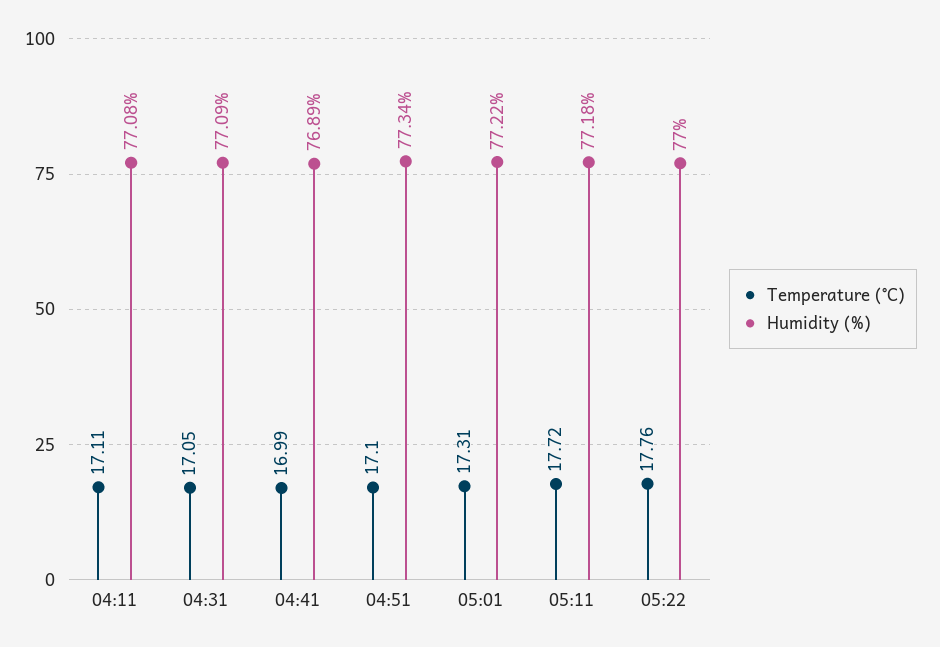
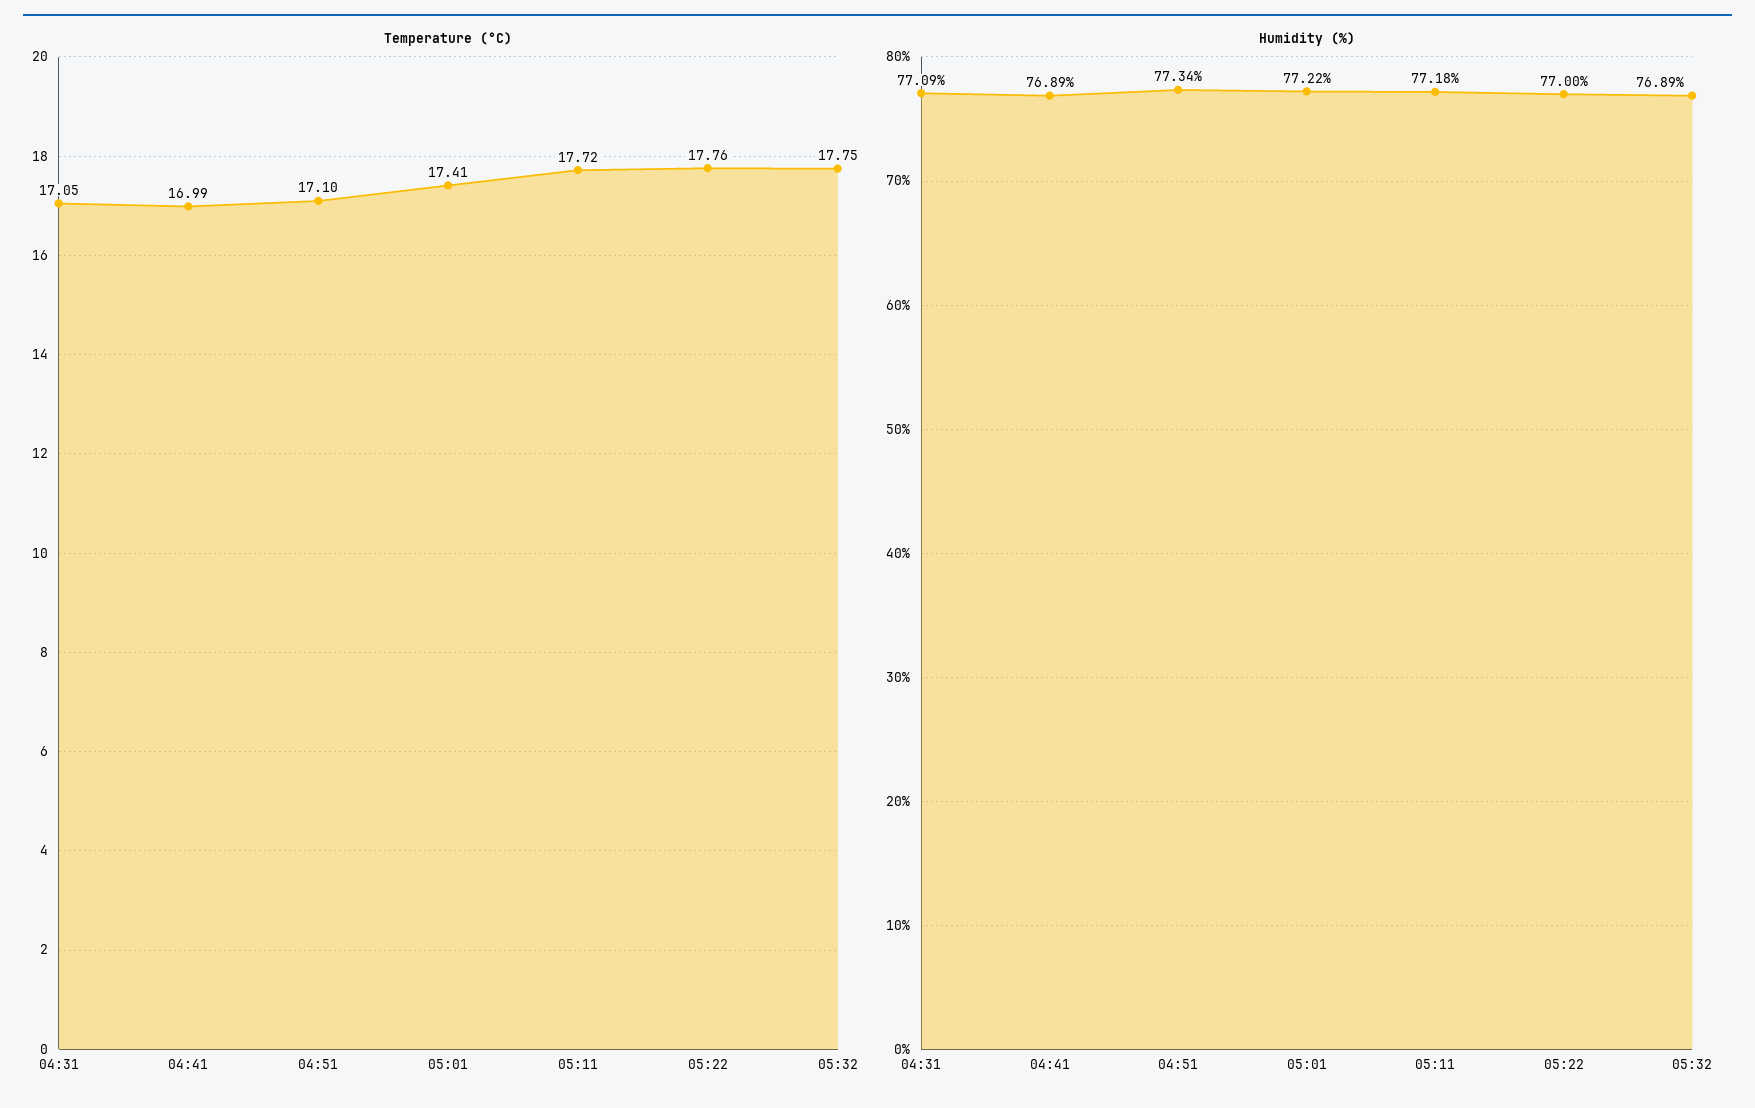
Temperature (°C), 04:11: 17.11 -> none
Humidity (%), 04:11: 77.08 -> none
Temperature (°C), 05:01: 17.31 -> 17.41
Temperature (°C), 05:32: none -> 17.75
Humidity (%), 05:32: none -> 76.89

